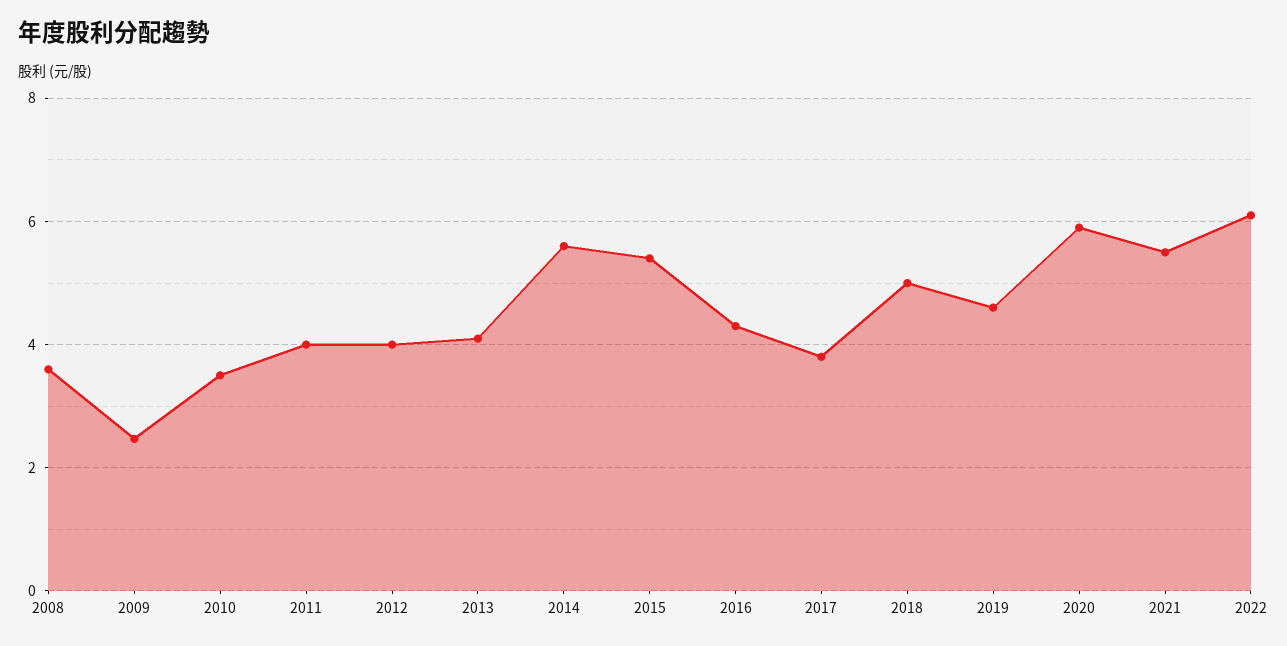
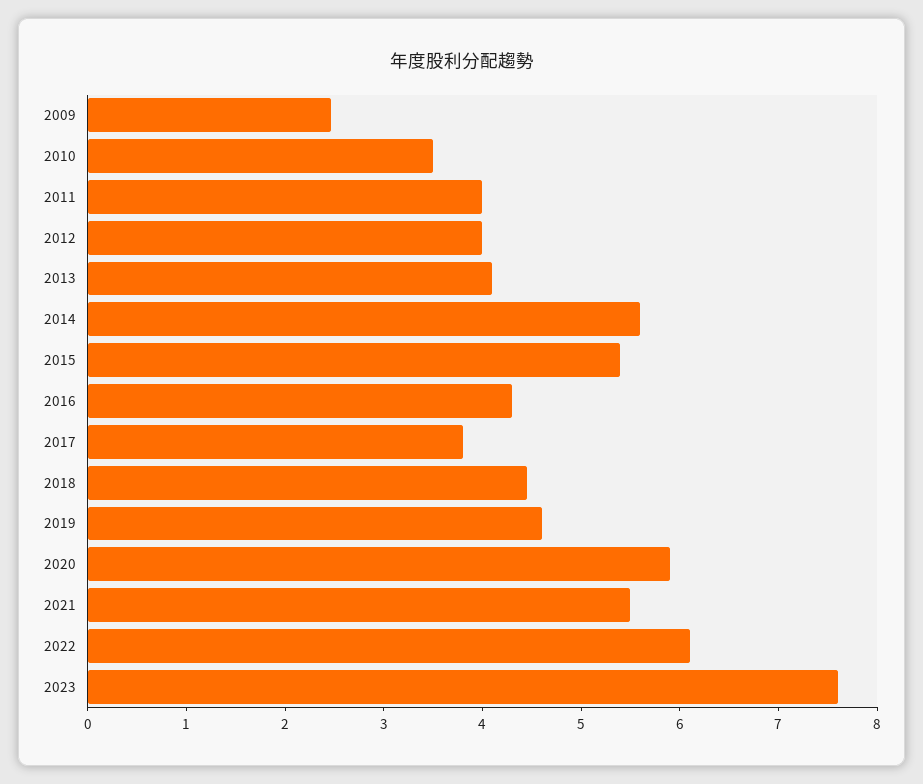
2008: 3.6 -> none
2018: 5 -> 4.4
2023: none -> 7.6

